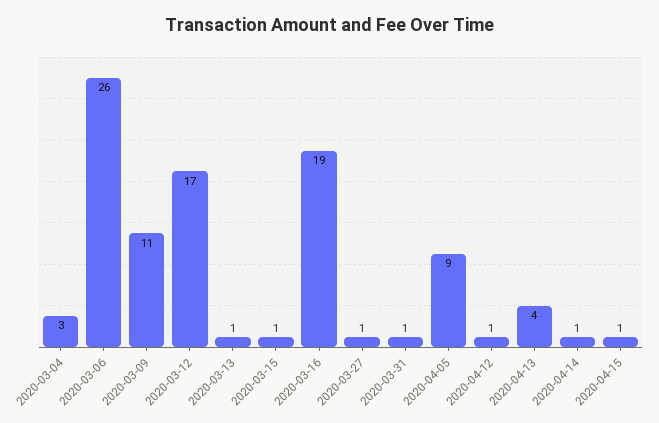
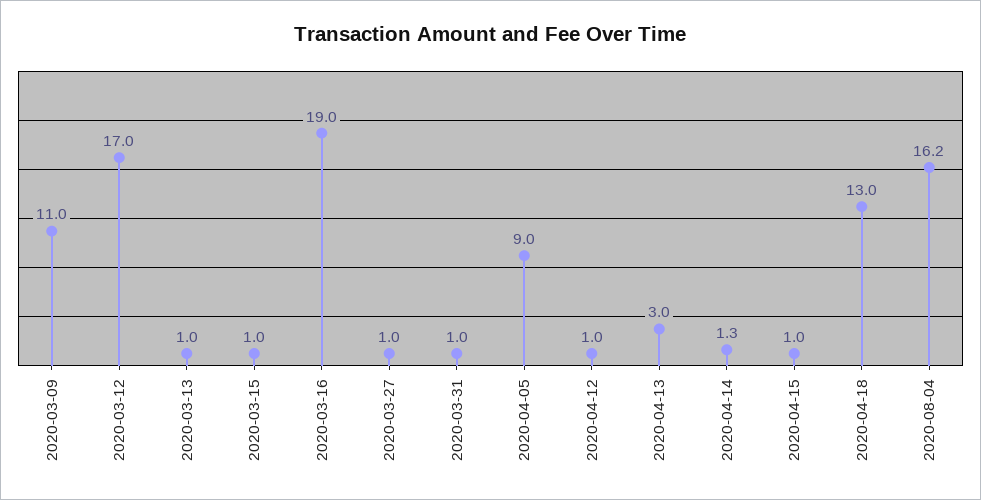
2020-03-04: 3 -> none
2020-03-06: 26 -> none
2020-04-13: 4 -> 3
2020-04-14: 1 -> 1.3
2020-04-18: none -> 13
2020-08-04: none -> 16.2

